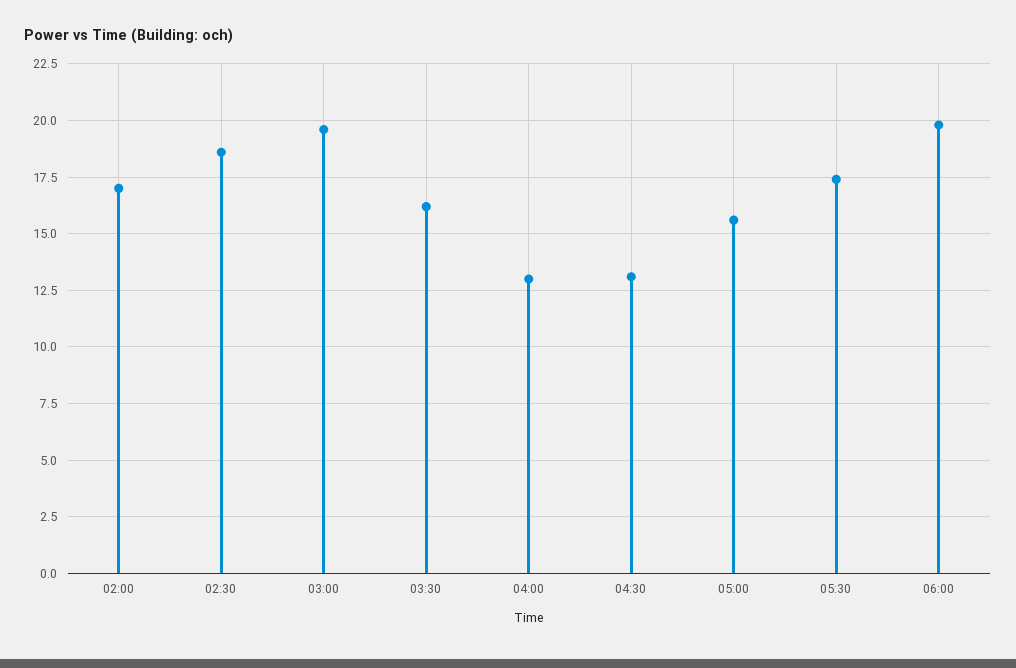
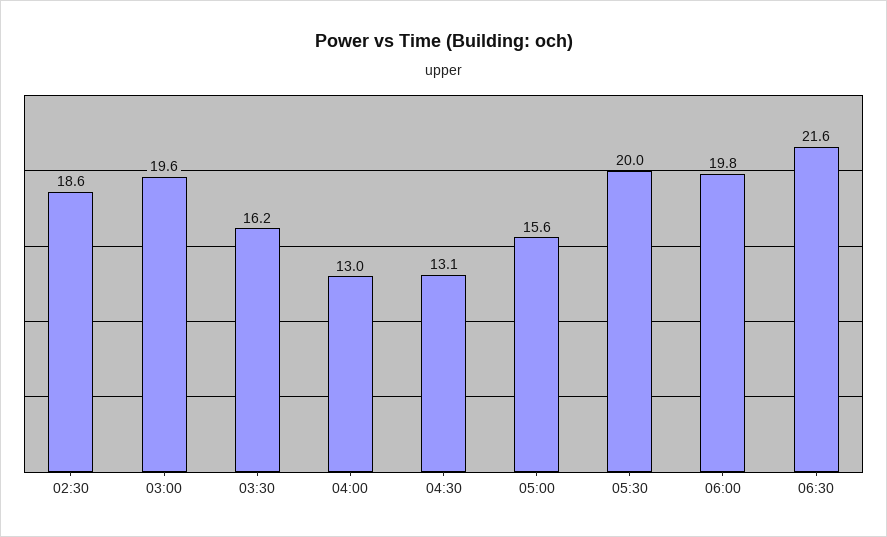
02:00: 17 -> none
05:30: 17.5 -> 20
06:30: none -> 21.6

